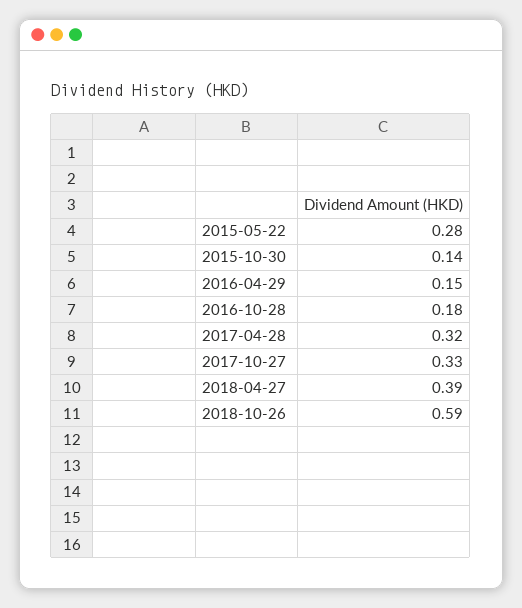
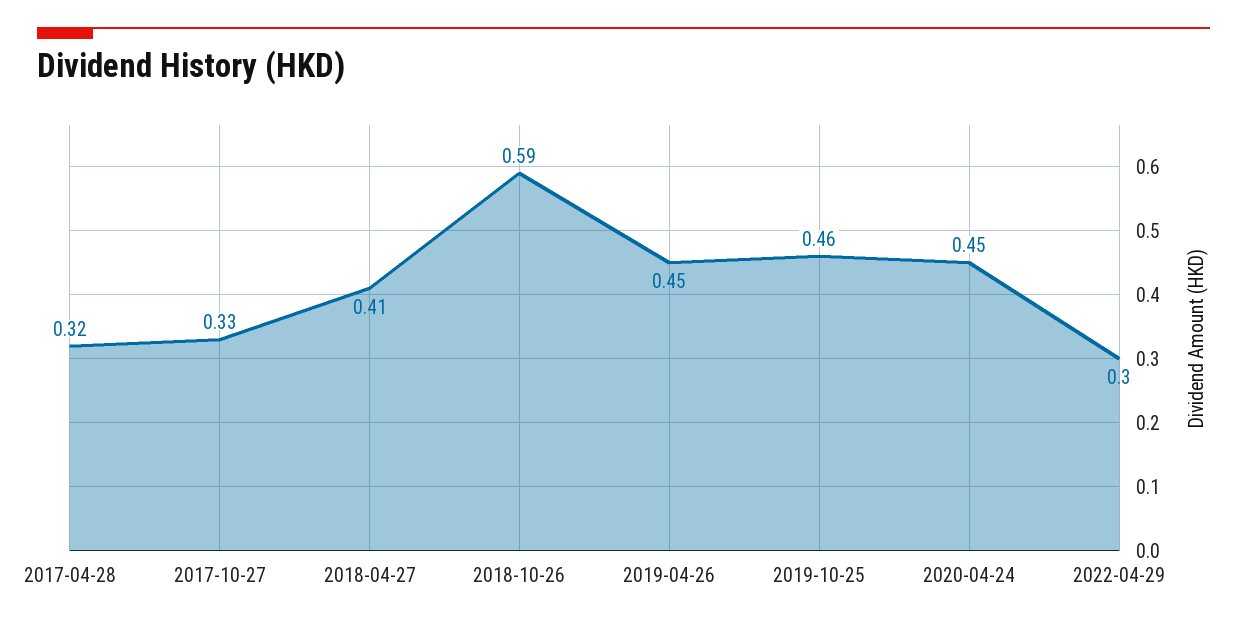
2015-05-22: 0.28 -> none
2015-10-30: 0.14 -> none
2016-04-29: 0.15 -> none
2016-10-28: 0.18 -> none
2018-04-27: 0.39 -> 0.41
2019-04-26: none -> 0.45
2019-10-25: none -> 0.46
2020-04-24: none -> 0.45
2022-04-29: none -> 0.3

